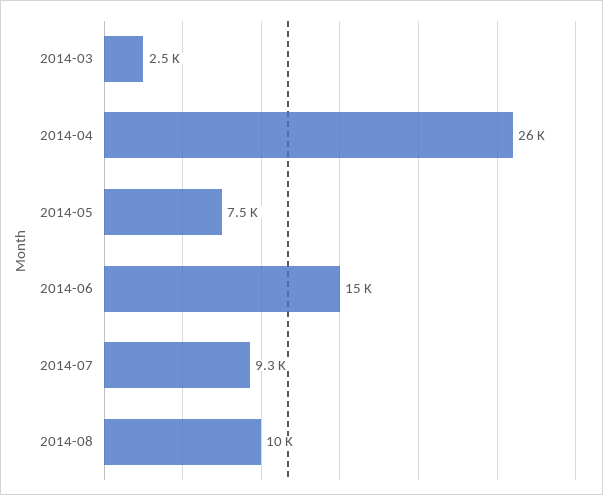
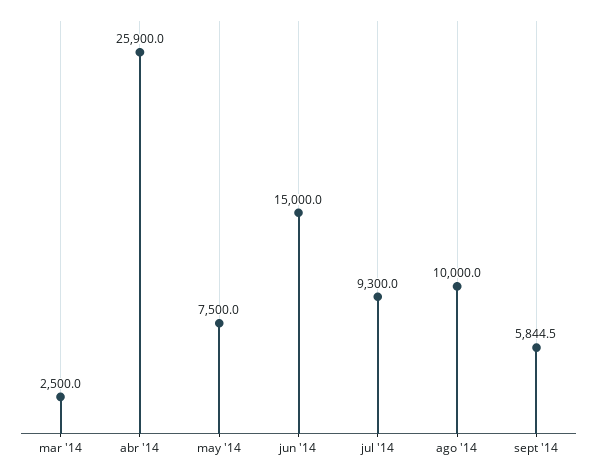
sept '14: none -> 5844.5

